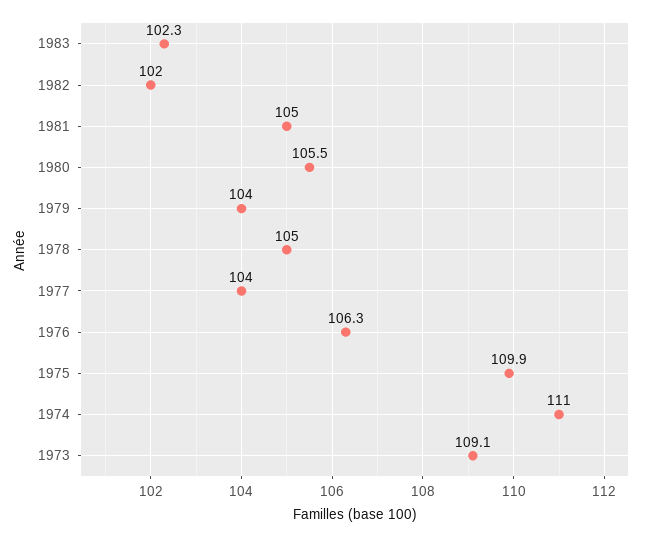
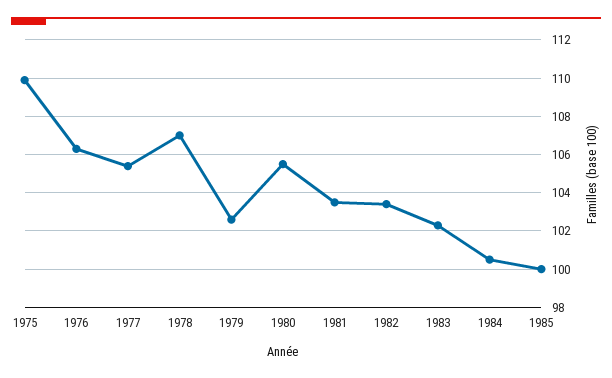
1982: 102 -> 103.5
1981: 105 -> 103.5
1979: 104 -> 102.5
1978: 105 -> 107
1977: 104 -> 105.5
1974: 111 -> none
1973: 109.1 -> none
1984: none -> 100.5
1985: none -> 100

